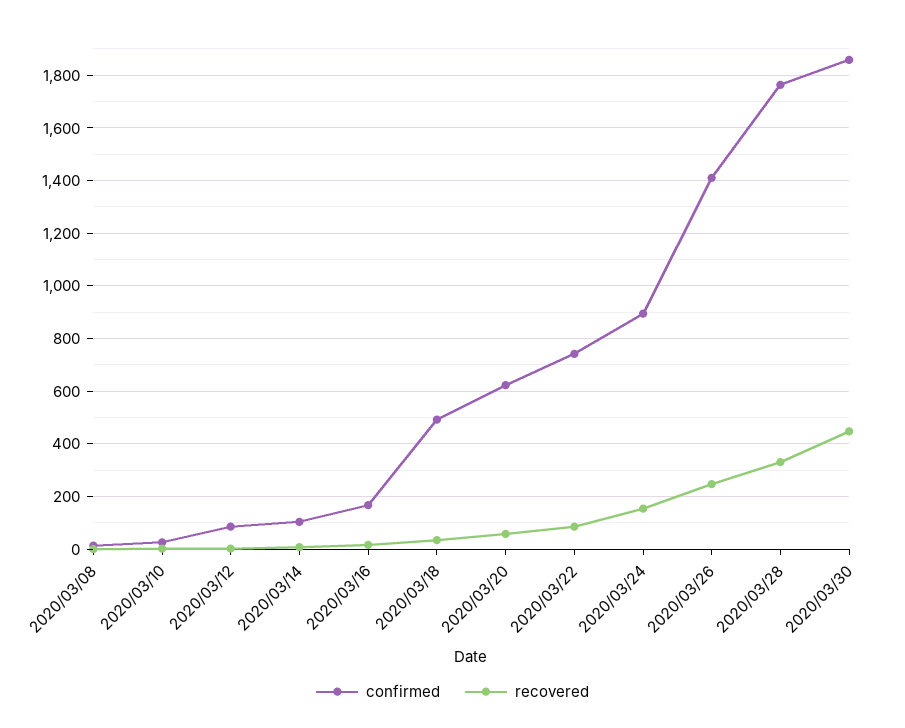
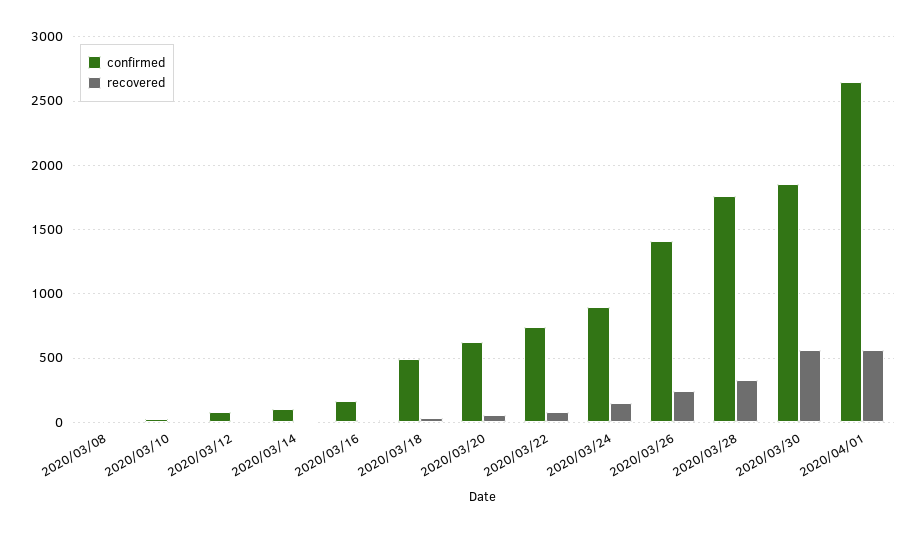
recovered, 2020/03/30: 450 -> 550
confirmed, 2020/04/01: none -> 2650
recovered, 2020/04/01: none -> 550

